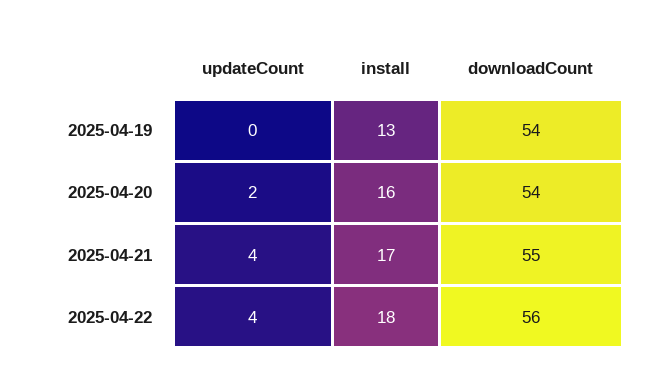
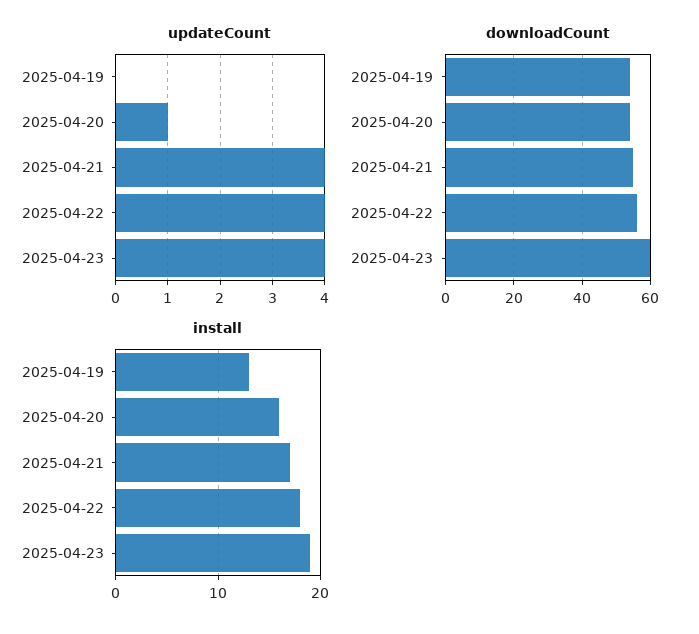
updateCount, 2025-04-20: 2 -> 1
updateCount, 2025-04-23: none -> 4
downloadCount, 2025-04-23: none -> 60
install, 2025-04-23: none -> 19

